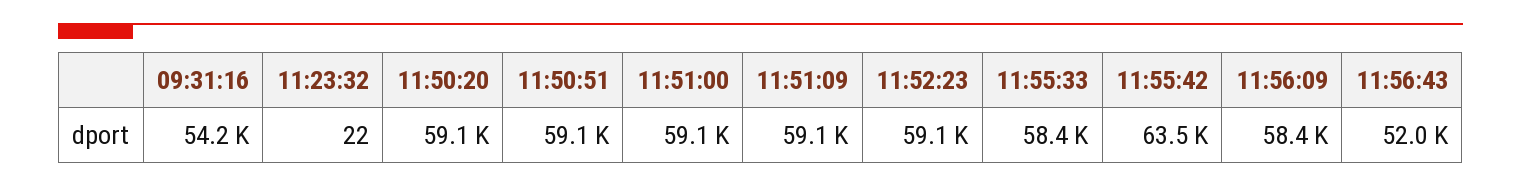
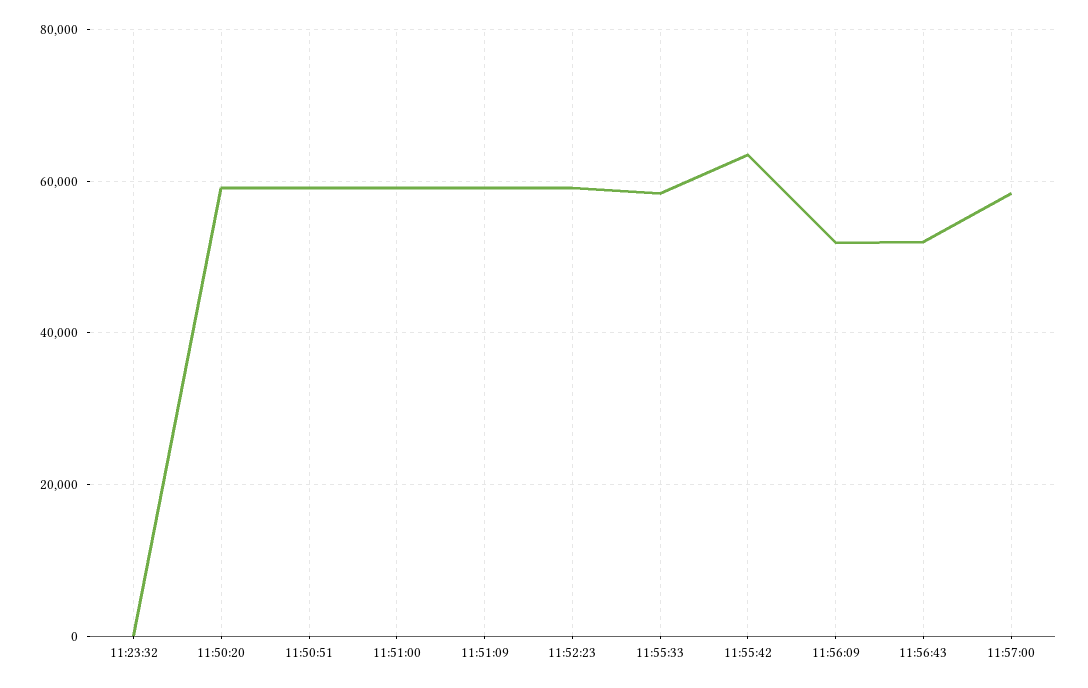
09:31:16: 54200 -> none
11:56:09: 58400 -> 52000
11:57:00: none -> 58000

